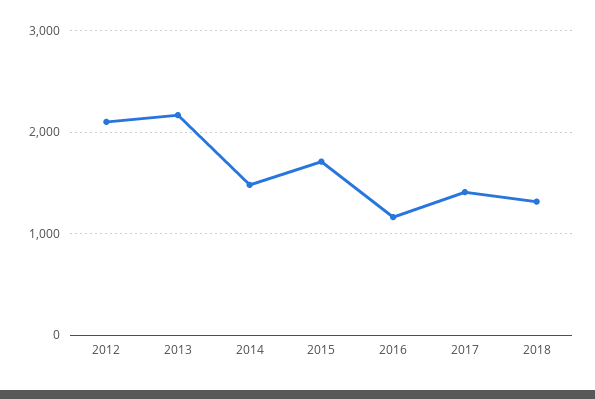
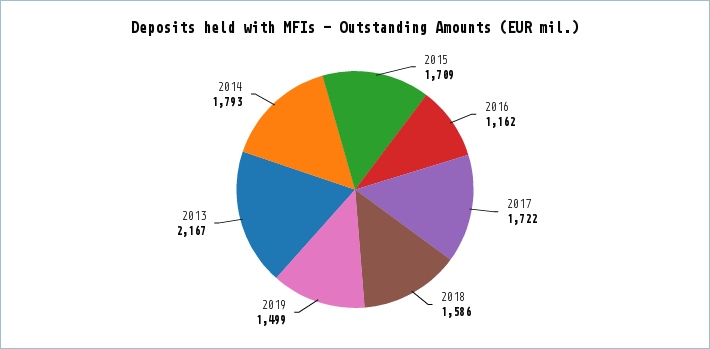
2012: 2100 -> none
2014: 1500 -> 1793
2017: 1400 -> 1722
2018: 1300 -> 1586
2019: none -> 1499

